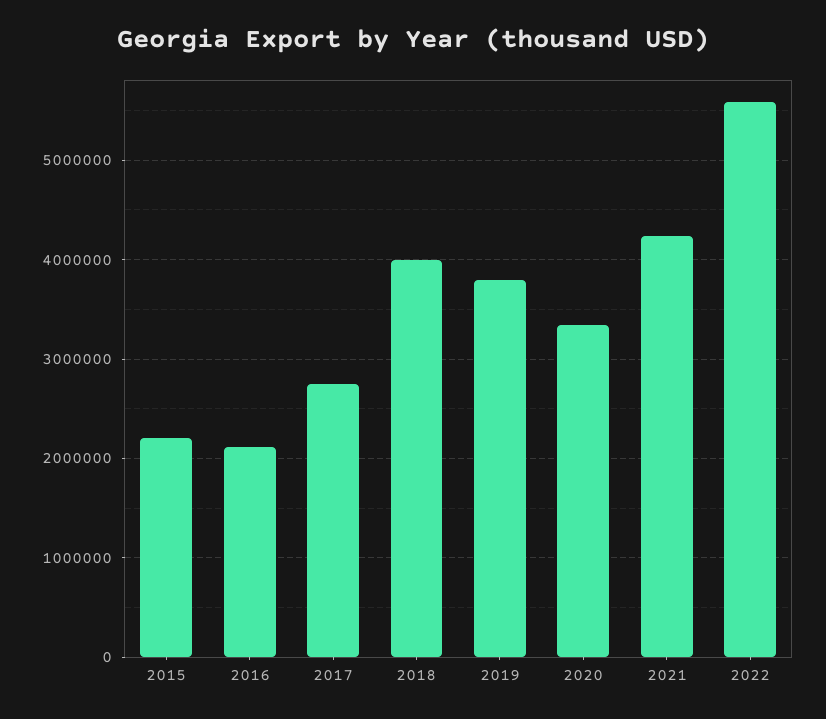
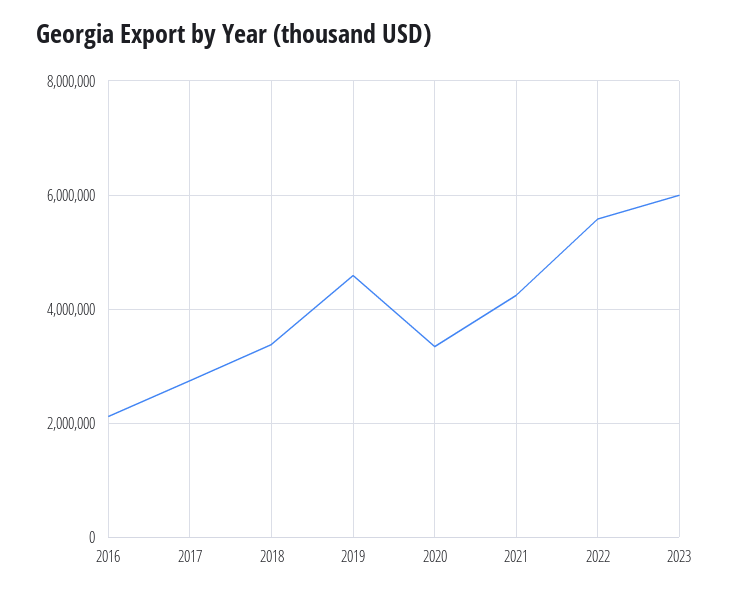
2015: 2200000 -> none
2018: 4000000 -> 3400000
2019: 3800000 -> 4600000
2023: none -> 6000000

